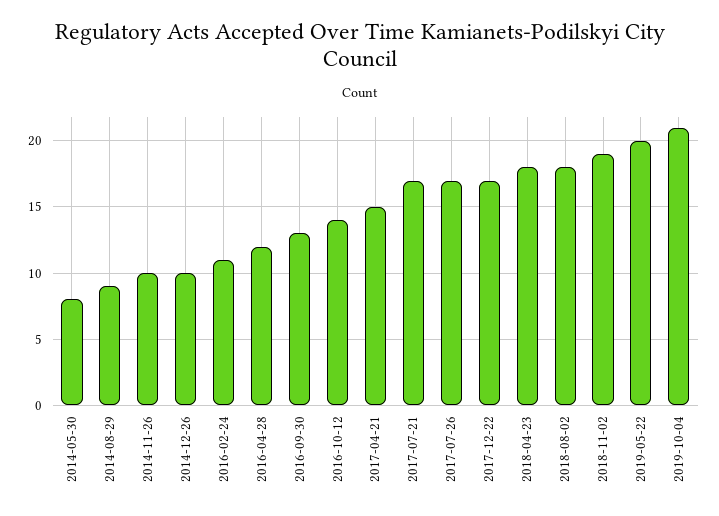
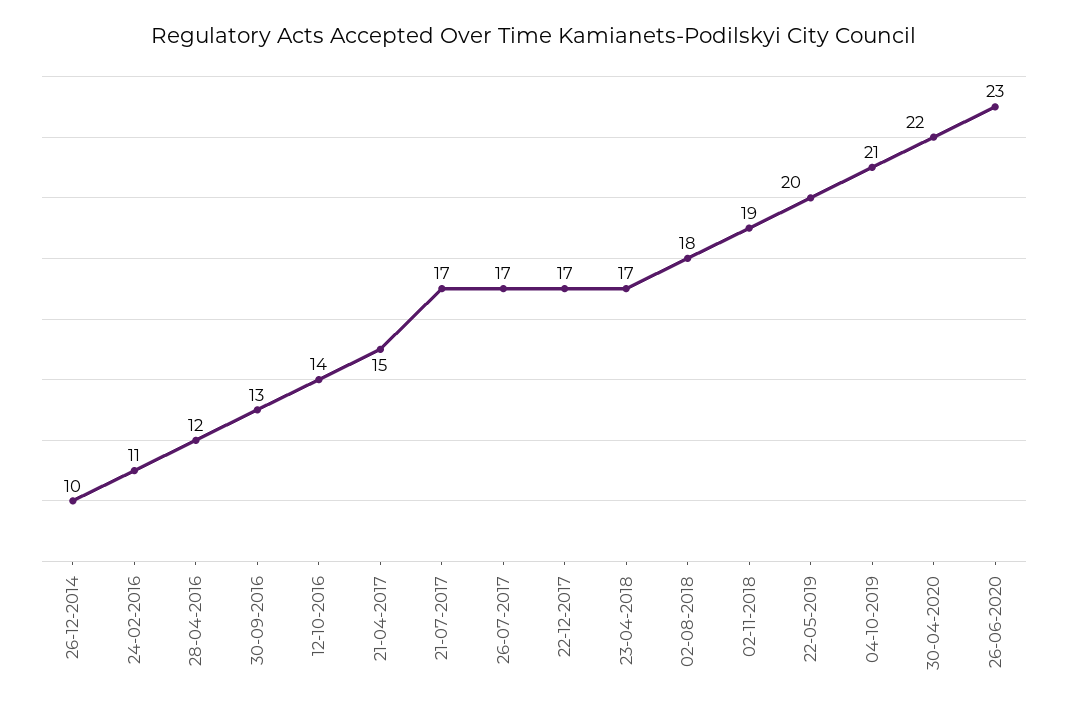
2014-05-30: 8 -> none
2014-08-29: 9 -> none
2014-11-26: 10 -> none
2018-04-23: 18 -> 17
30-04-2020: none -> 22
26-06-2020: none -> 23

